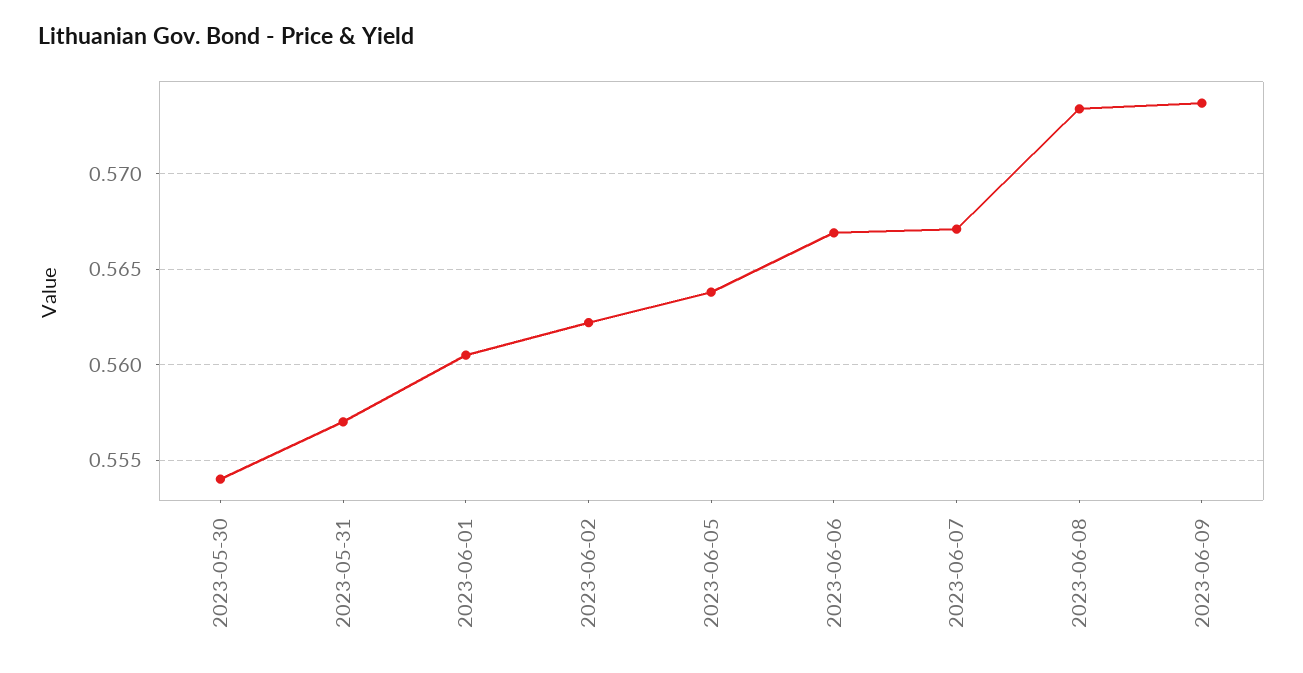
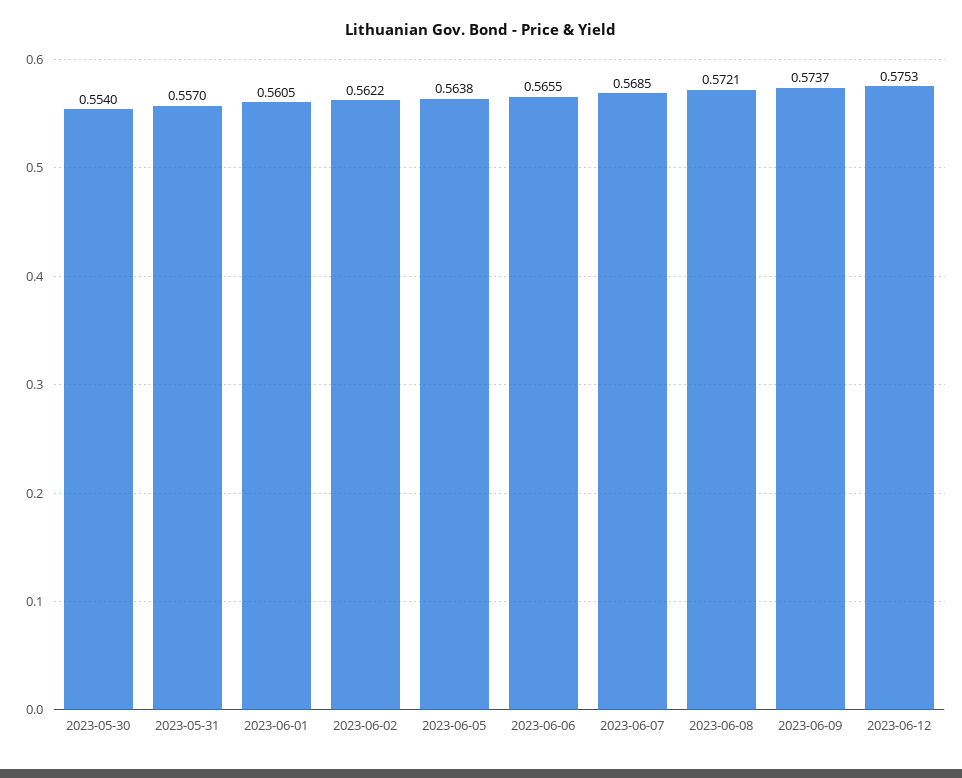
2023-06-06: 0.567 -> 0.5655
2023-06-07: 0.567 -> 0.5685
2023-06-08: 0.5735 -> 0.5721
2023-06-12: none -> 0.5753

